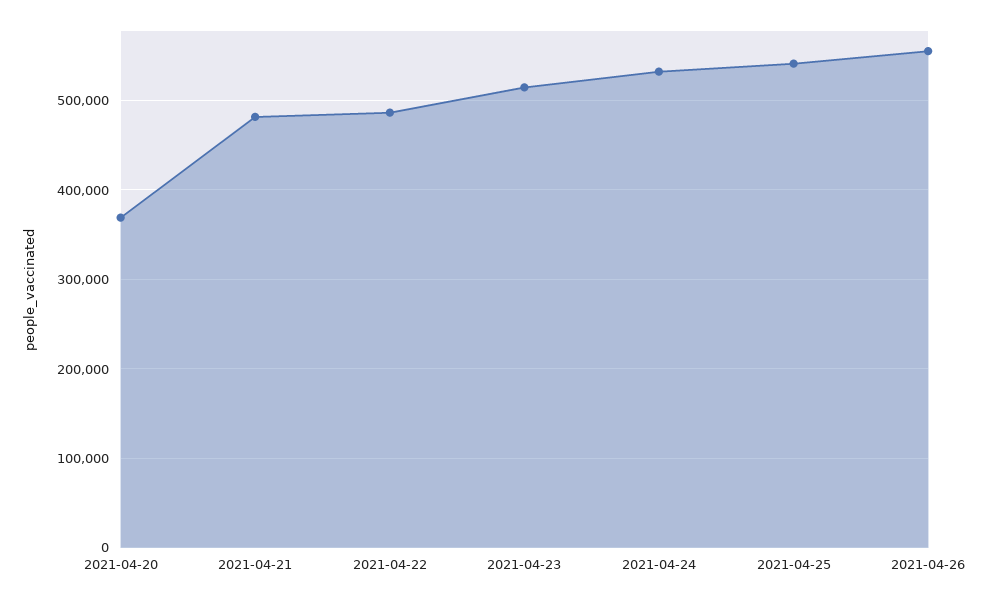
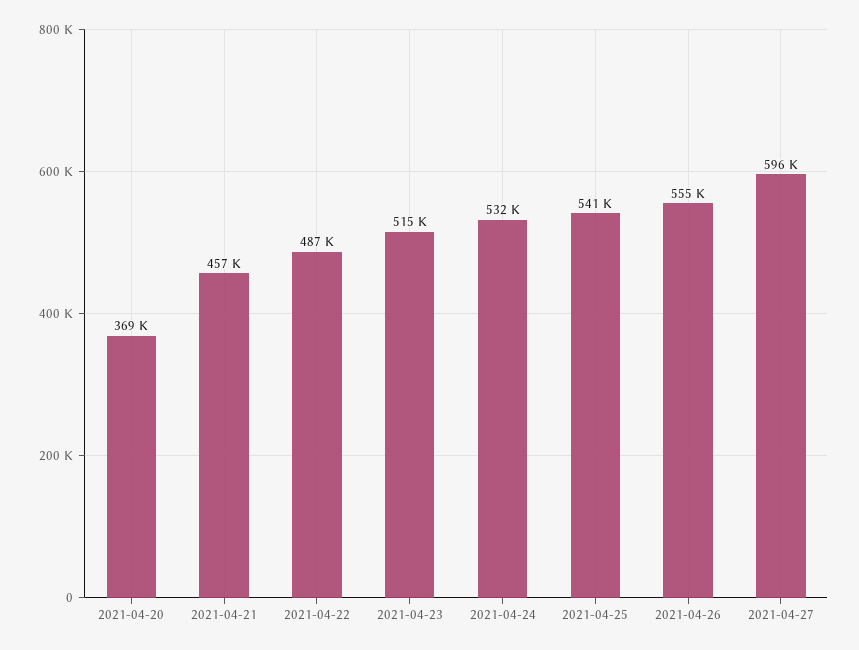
2021-04-21: 480000 -> 457000
2021-04-27: none -> 596000

